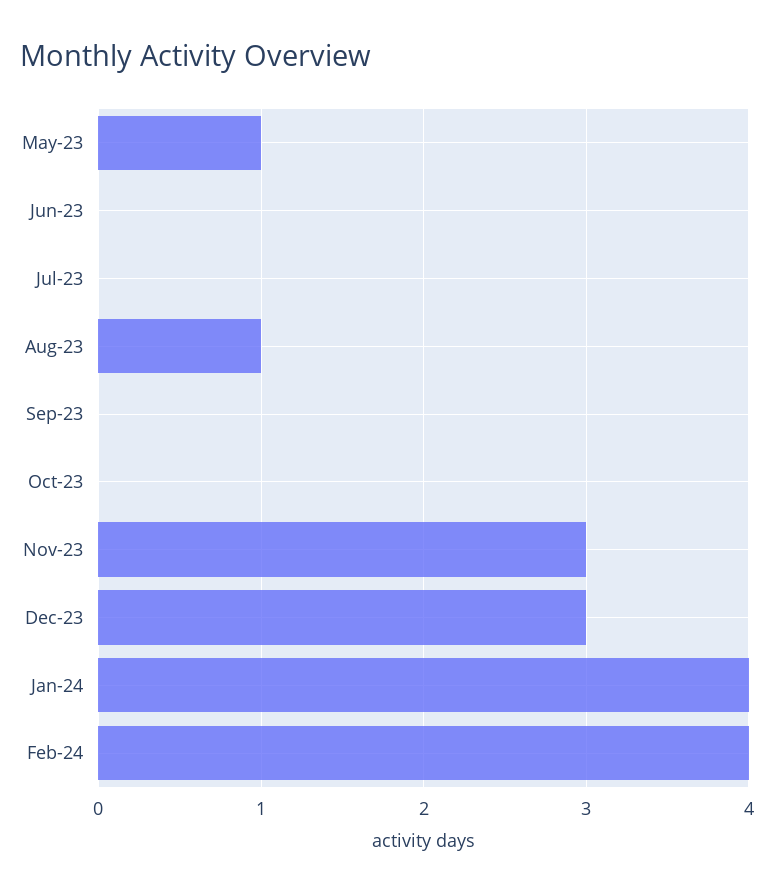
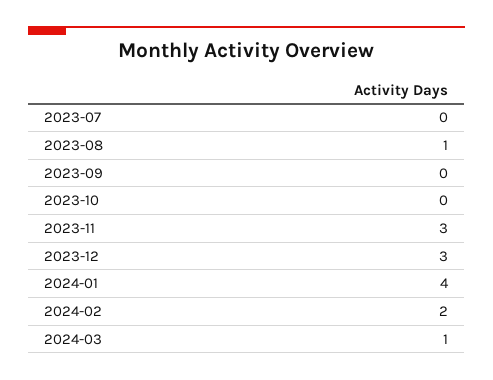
May-23: 1 -> none
Jun-23: 0 -> none
Feb-24: 4 -> 2
2024-03: none -> 1

